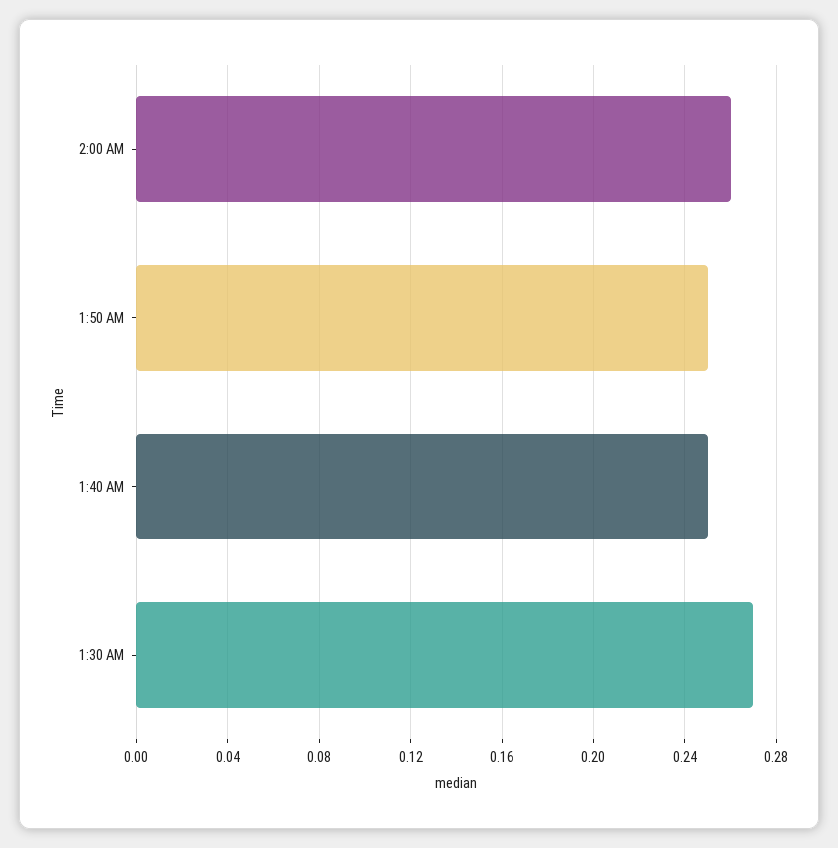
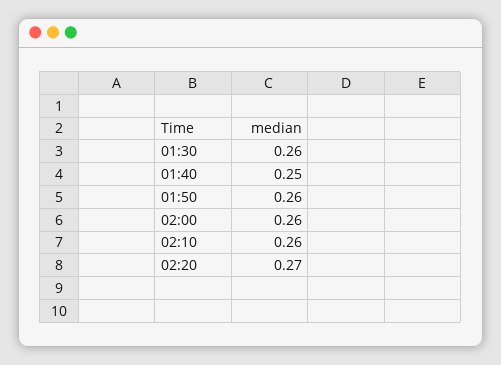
1:50 AM: 0.25 -> 0.26
1:30 AM: 0.27 -> 0.26
02:10: none -> 0.26
02:20: none -> 0.27

